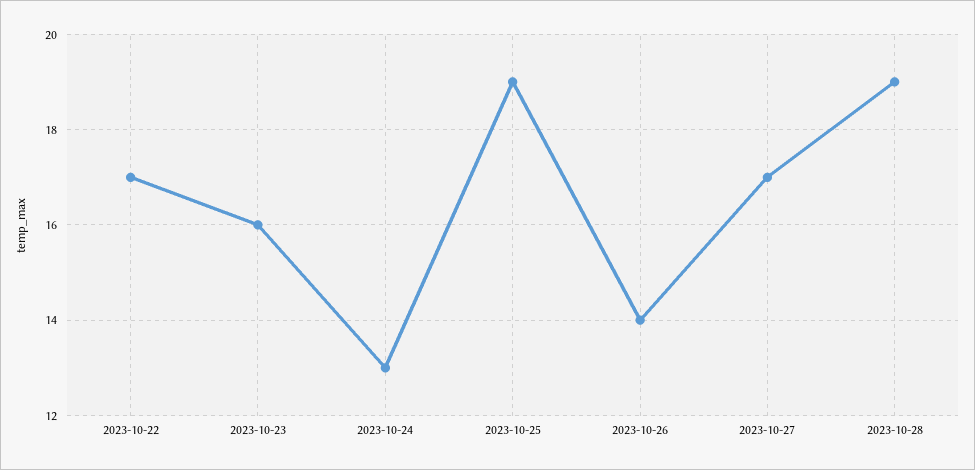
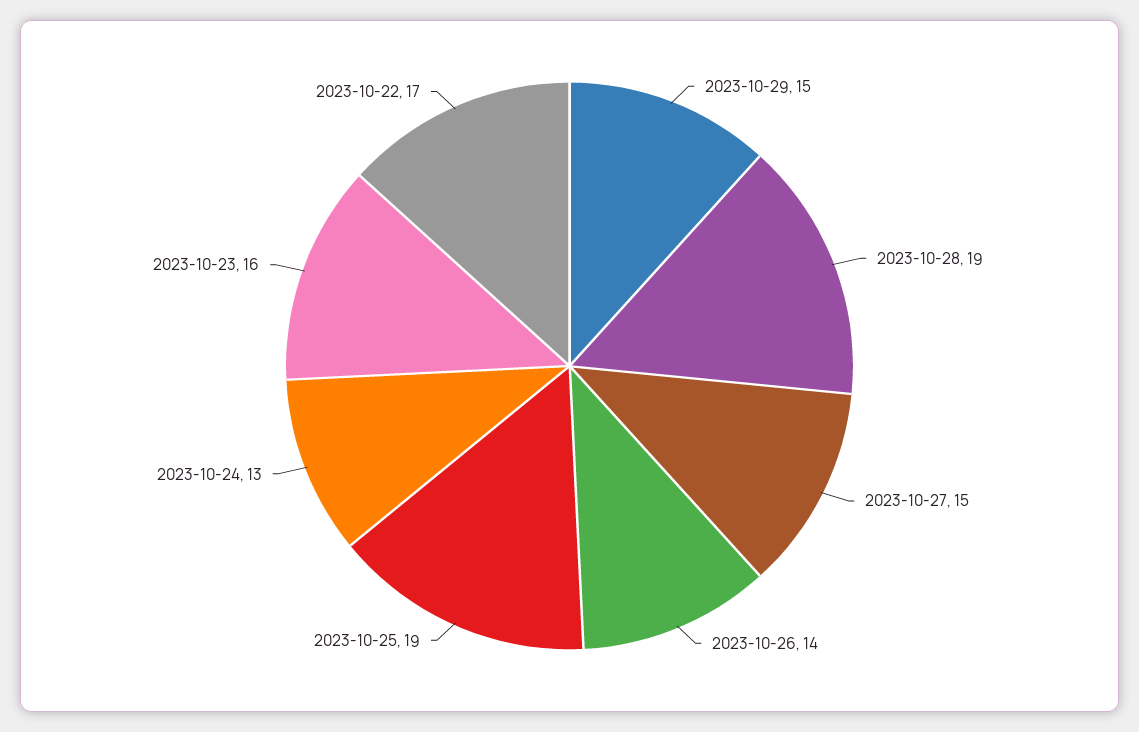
2023-10-27: 17 -> 15
2023-10-29: none -> 15

